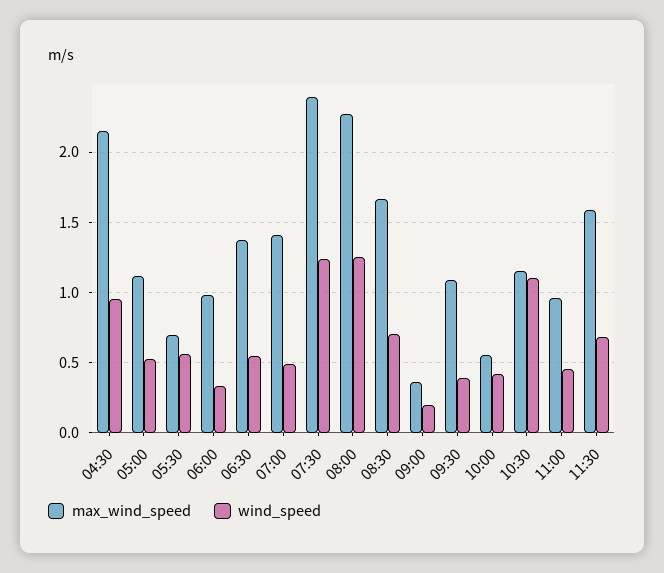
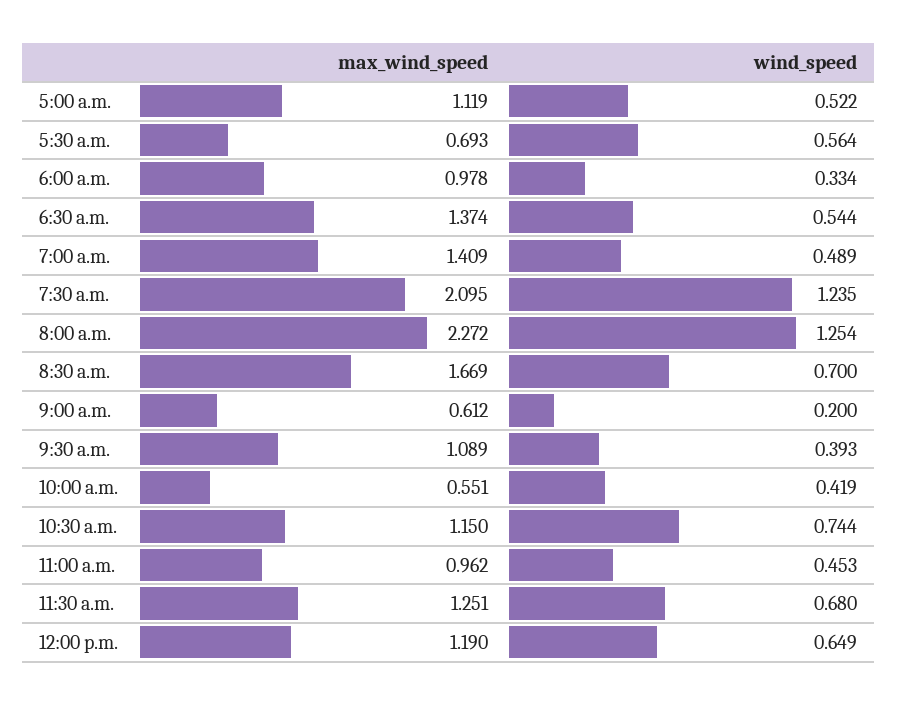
max_wind_speed, 04:30: 2.15 -> none
wind_speed, 04:30: 0.95 -> none
max_wind_speed, 07:30: 2.4 -> 2.095
max_wind_speed, 09:00: 0.35 -> 0.612
wind_speed, 10:30: 1.1 -> 0.744
max_wind_speed, 11:30: 1.6 -> 1.251
max_wind_speed, 12:00 p.m.: none -> 1.19
wind_speed, 12:00 p.m.: none -> 0.649

